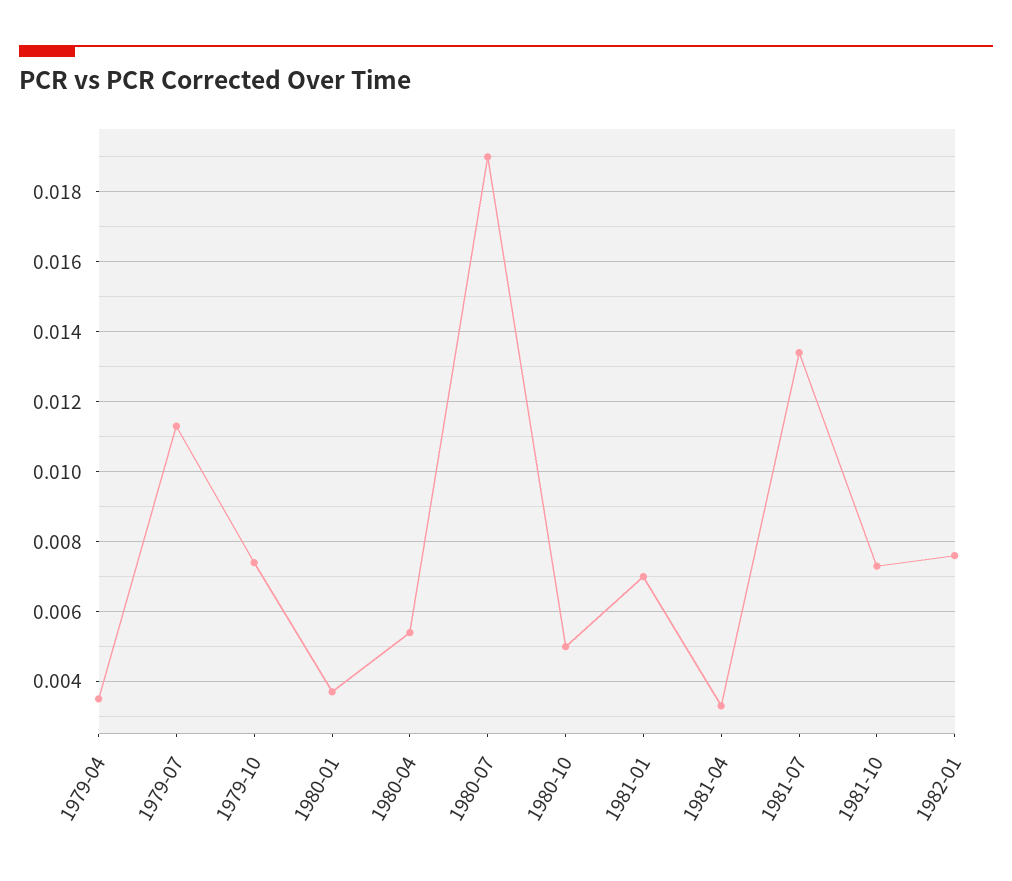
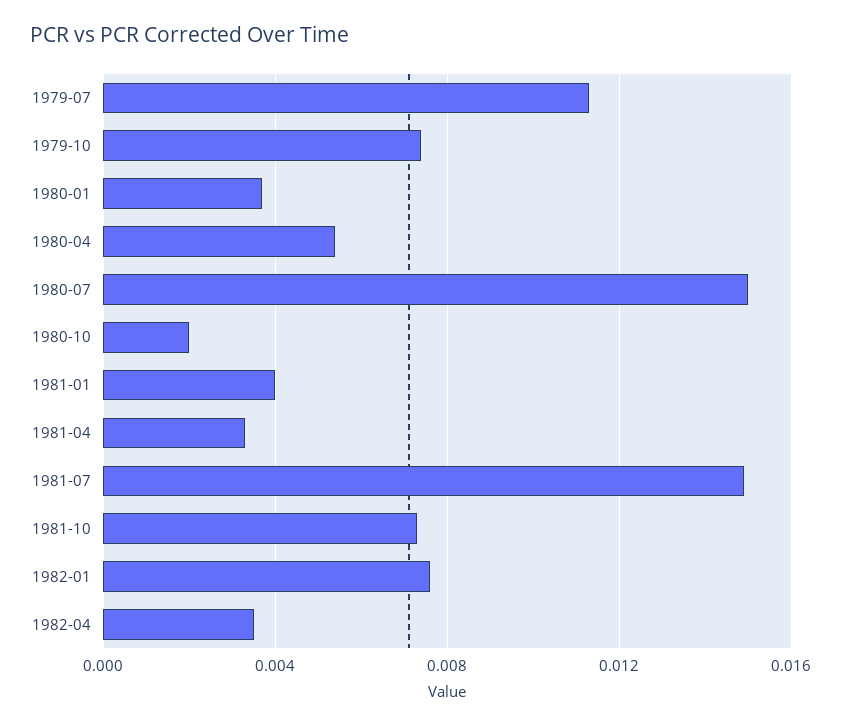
1979-04: 0.0035 -> none
1980-07: 0.019 -> 0.015
1980-10: 0.005 -> 0.002
1981-01: 0.007 -> 0.004
1981-07: 0.0135 -> 0.015
1982-04: none -> 0.0035

